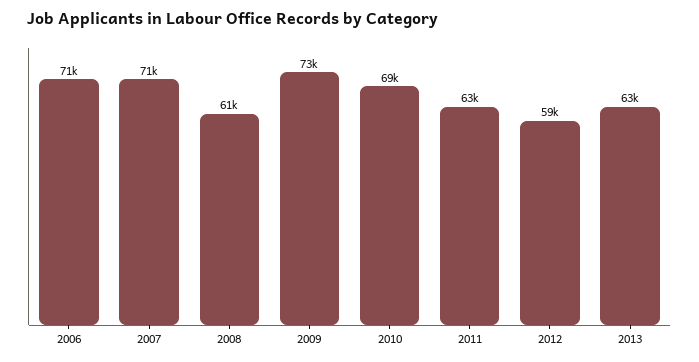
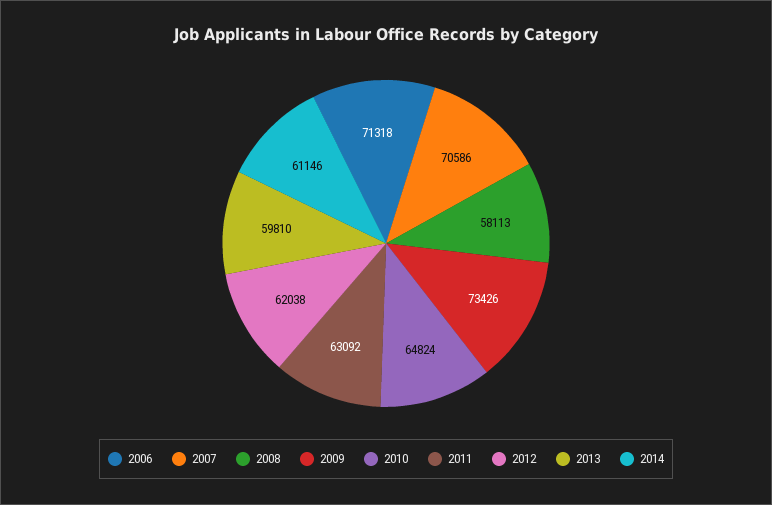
2008: 61000 -> 58113
2010: 69000 -> 64824
2012: 59000 -> 62038
2013: 63000 -> 59810
2014: none -> 61146

